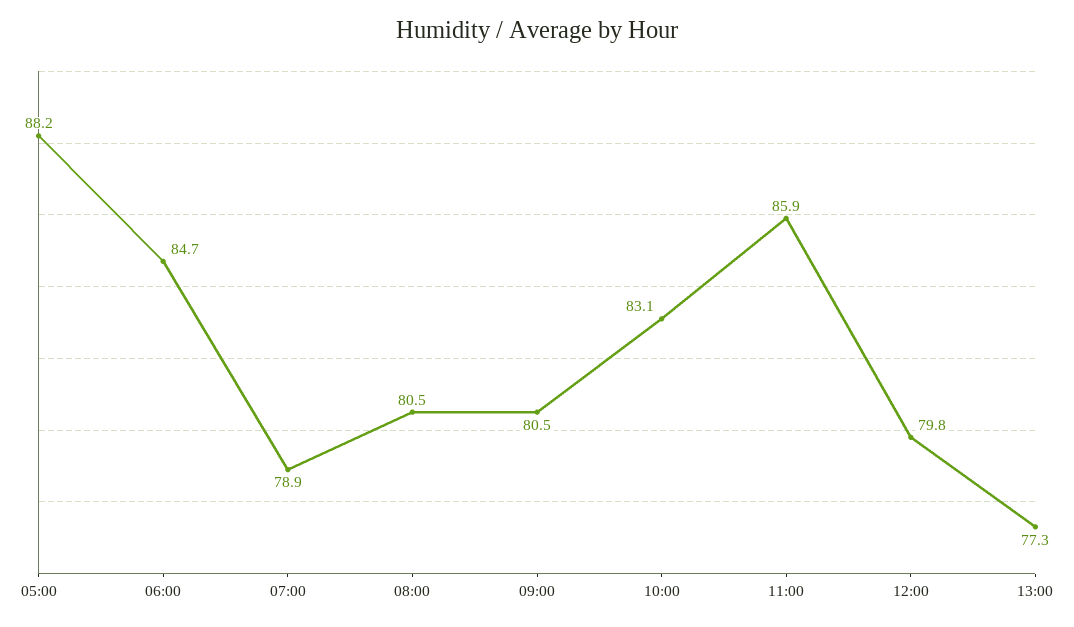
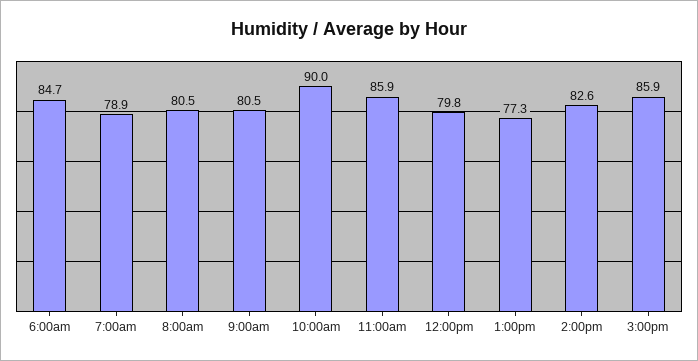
05:00: 88.2 -> none
10:00: 83.1 -> 90
2:00pm: none -> 82.6
3:00pm: none -> 85.9

